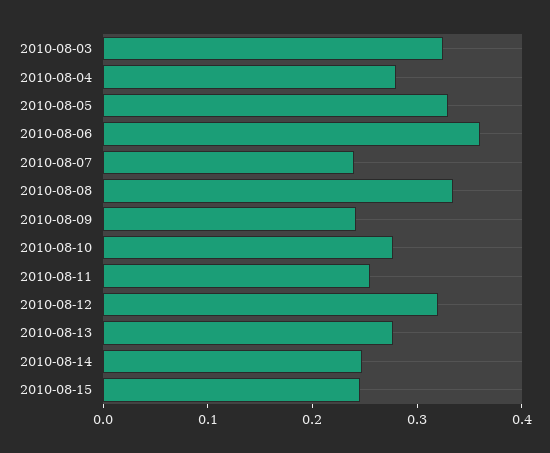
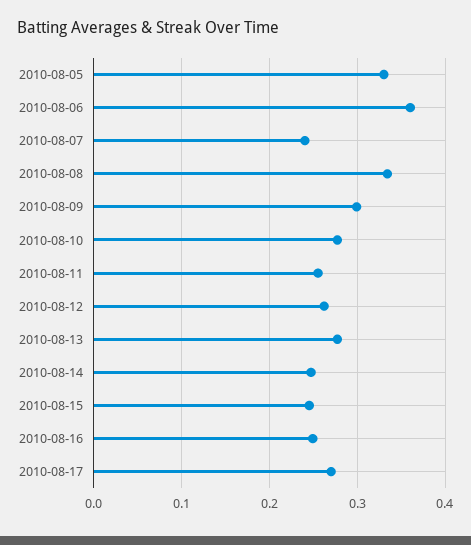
2010-08-03: 0.32 -> none
2010-08-04: 0.28 -> none
2010-08-09: 0.24 -> 0.3
2010-08-12: 0.32 -> 0.26
2010-08-16: none -> 0.25
2010-08-17: none -> 0.27

